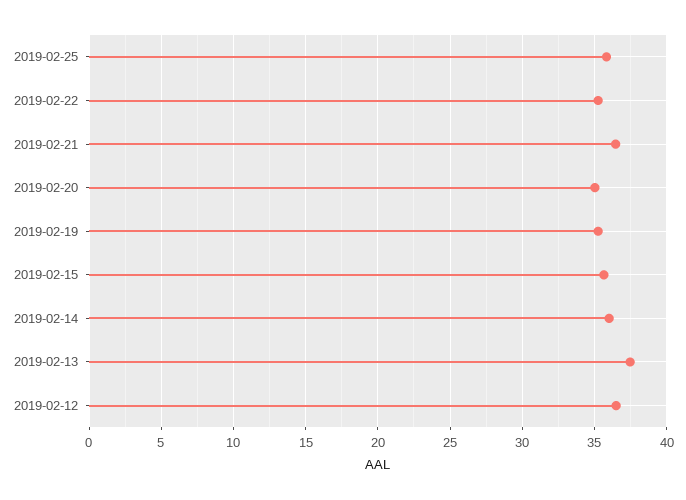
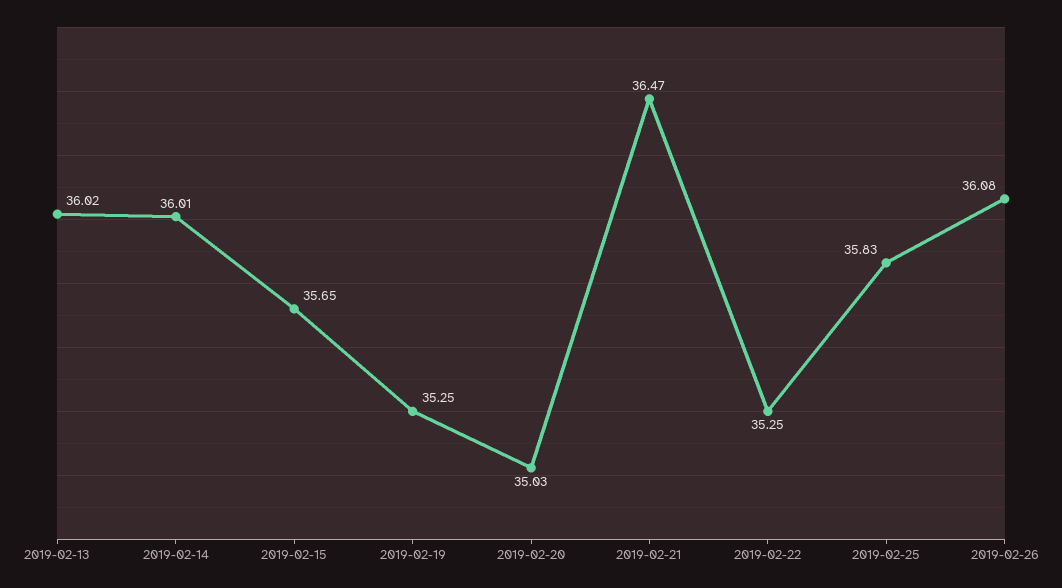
2019-02-13: 37.5 -> 36.02
2019-02-12: 36.5 -> none
2019-02-26: none -> 36.08

